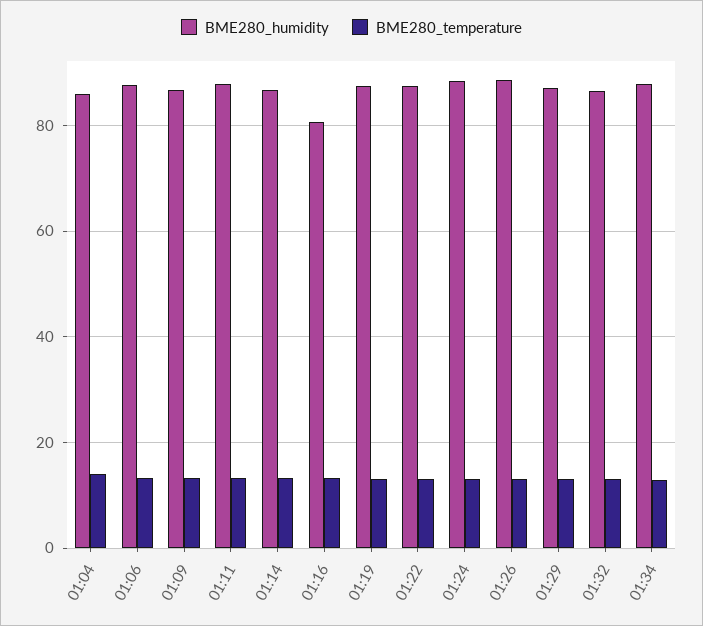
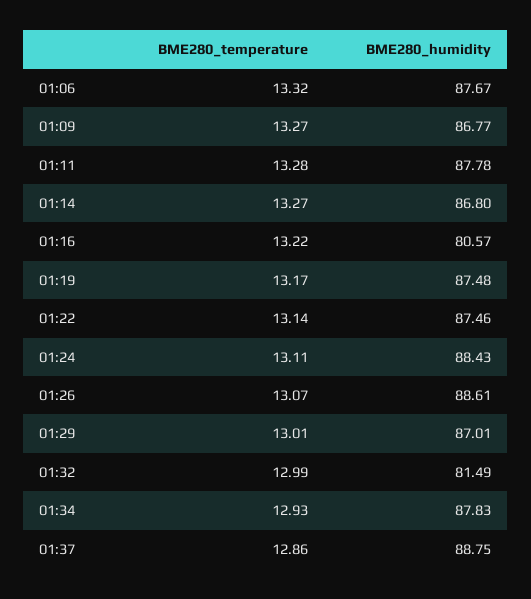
BME280_humidity, 01:04: 86 -> none
BME280_temperature, 01:04: 14 -> none
BME280_humidity, 01:32: 86 -> 81.49
BME280_temperature, 01:37: none -> 12.86
BME280_humidity, 01:37: none -> 88.75

